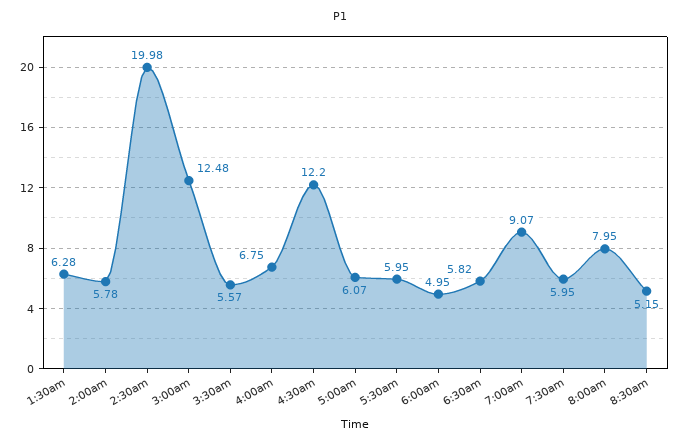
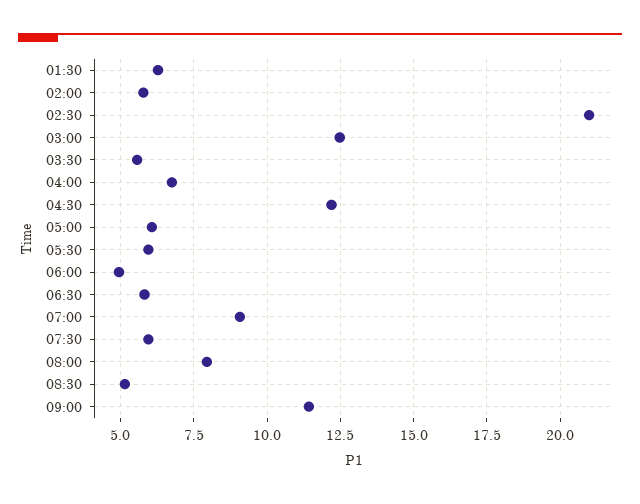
2:30am: 19.98 -> 21
09:00: none -> 11.5

